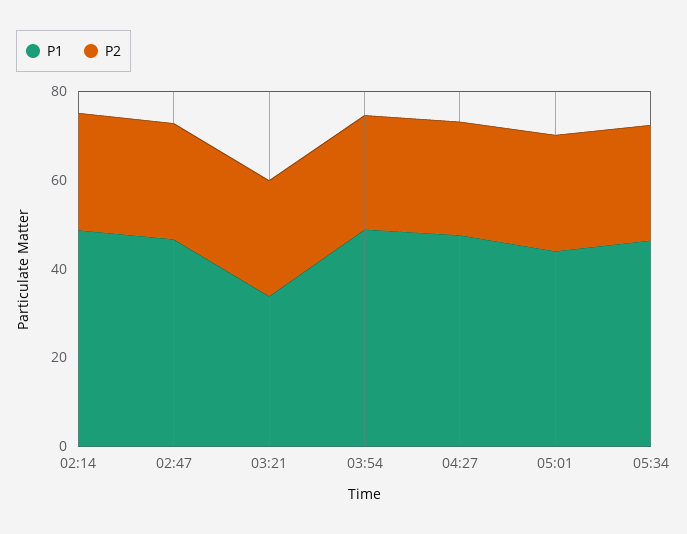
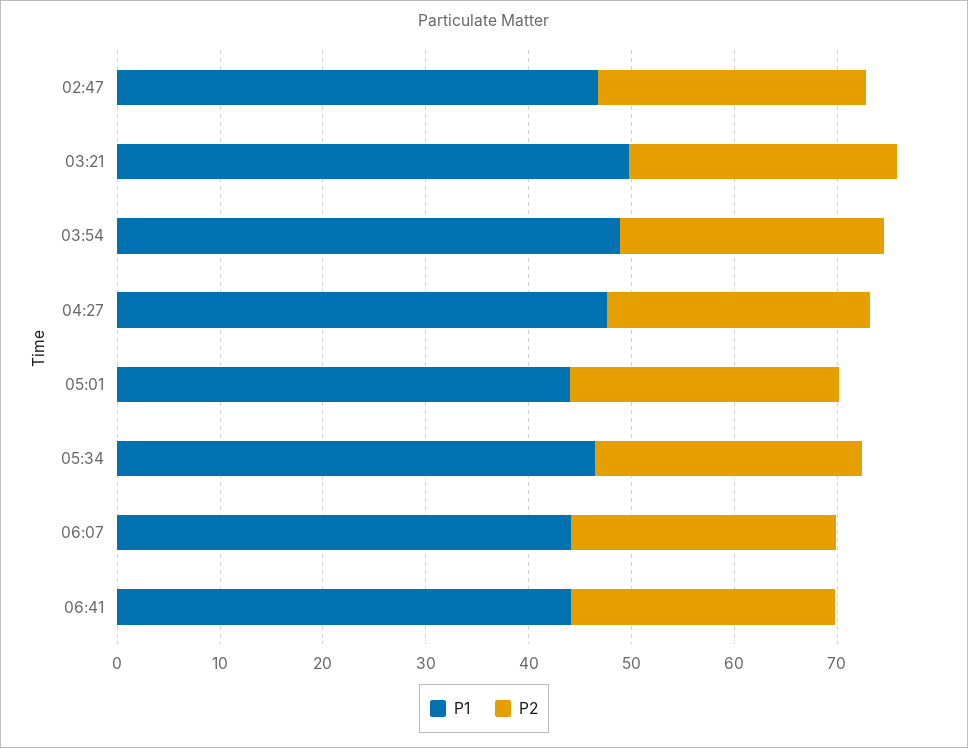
P1, 02:14: 50 -> none
P2, 02:14: 25 -> none
P1, 03:21: 35 -> 50
P1, 06:07: none -> 44
P2, 06:07: none -> 26
P1, 06:41: none -> 44
P2, 06:41: none -> 26

